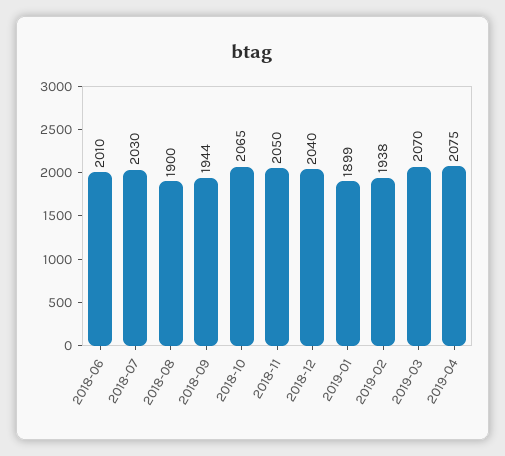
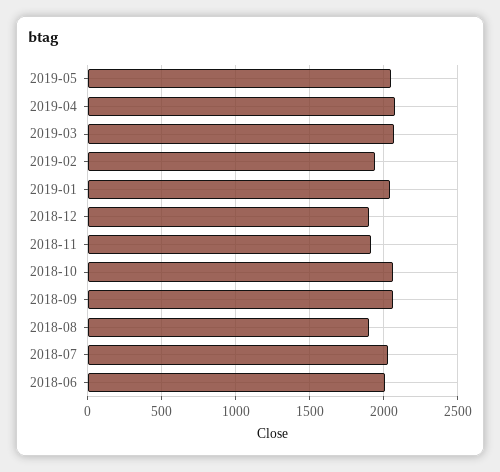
2018-09: 1944 -> 2050
2018-11: 2050 -> 1900
2018-12: 2040 -> 1900
2019-01: 1899 -> 2050
2019-05: none -> 2050

